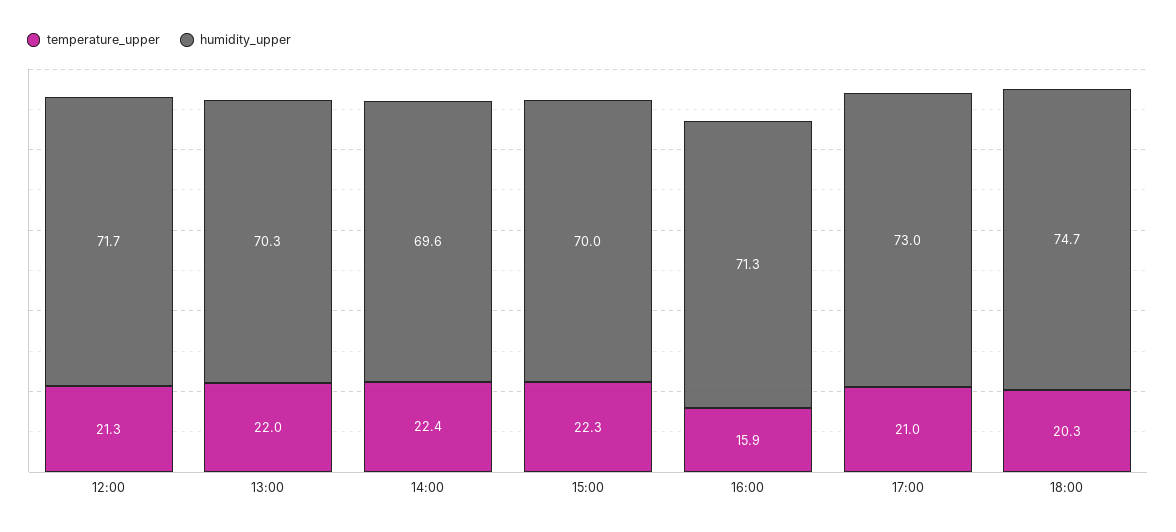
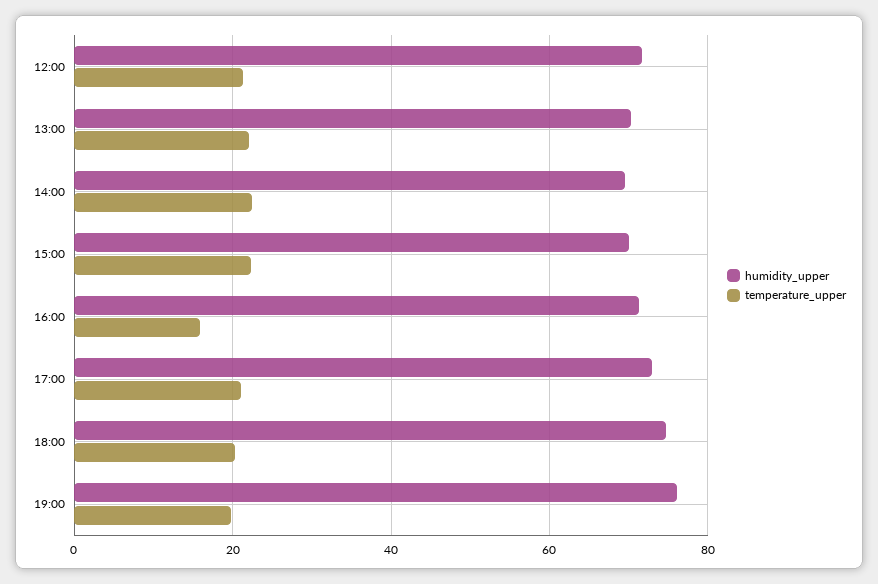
humidity_upper, 19:00: none -> 76
temperature_upper, 19:00: none -> 20

